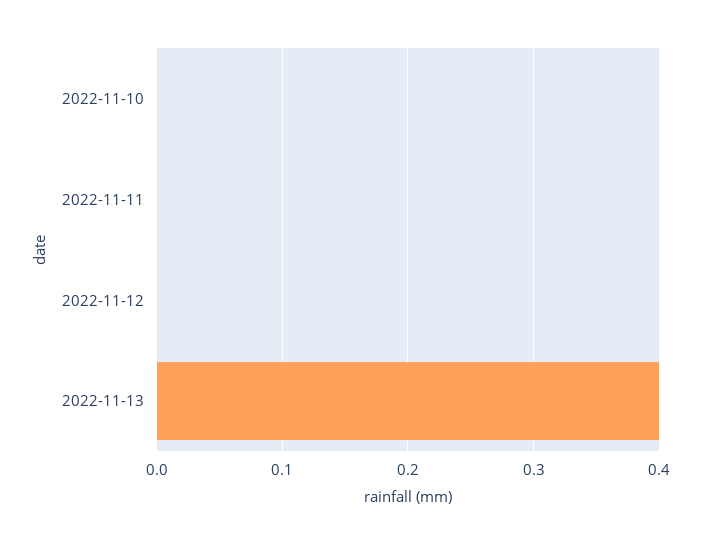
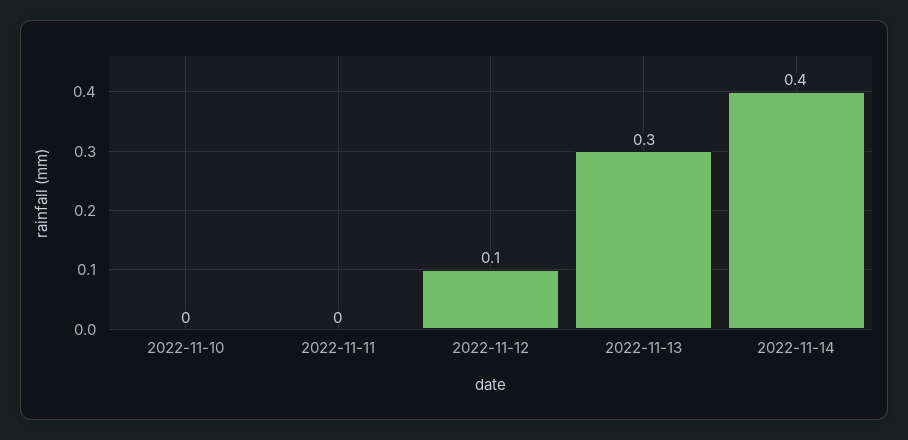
2022-11-12: 0 -> 0.1
2022-11-13: 0.4 -> 0.3
2022-11-14: none -> 0.4

